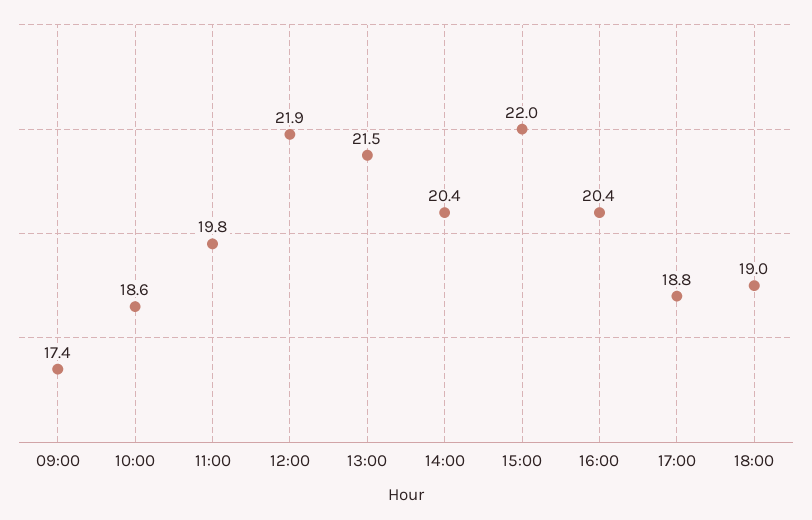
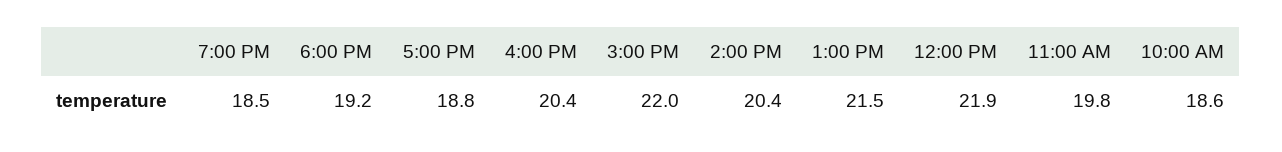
09:00: 17.4 -> none
18:00: 19 -> 19.2
7:00 PM: none -> 18.5

